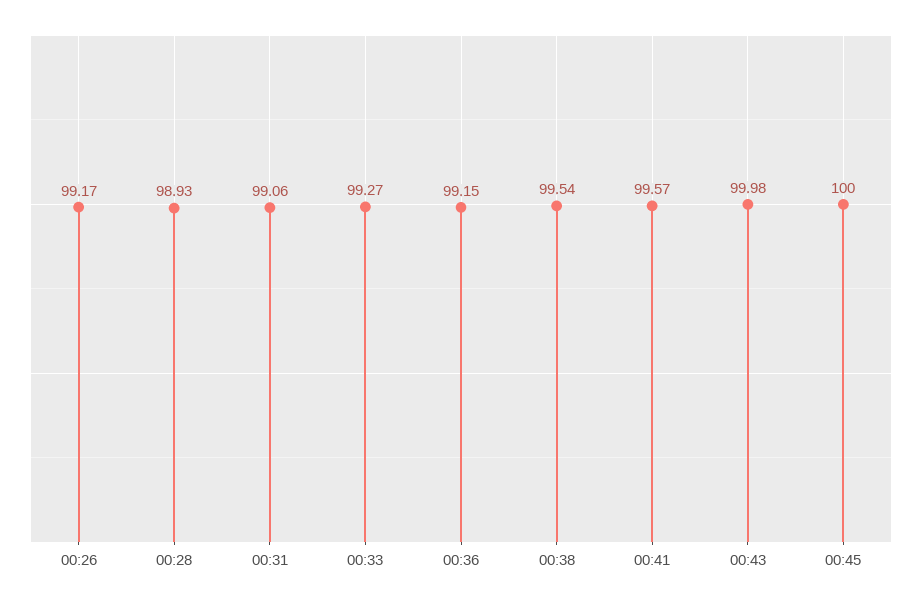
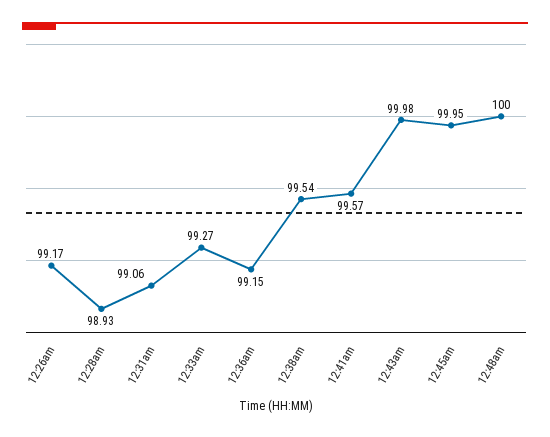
00:45: 100 -> 99.95
12:48am: none -> 100

